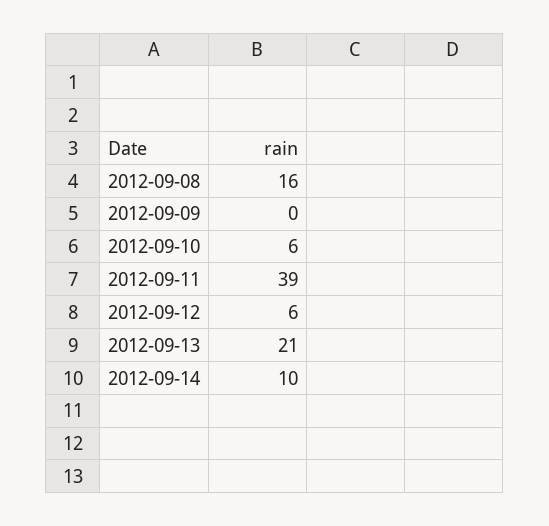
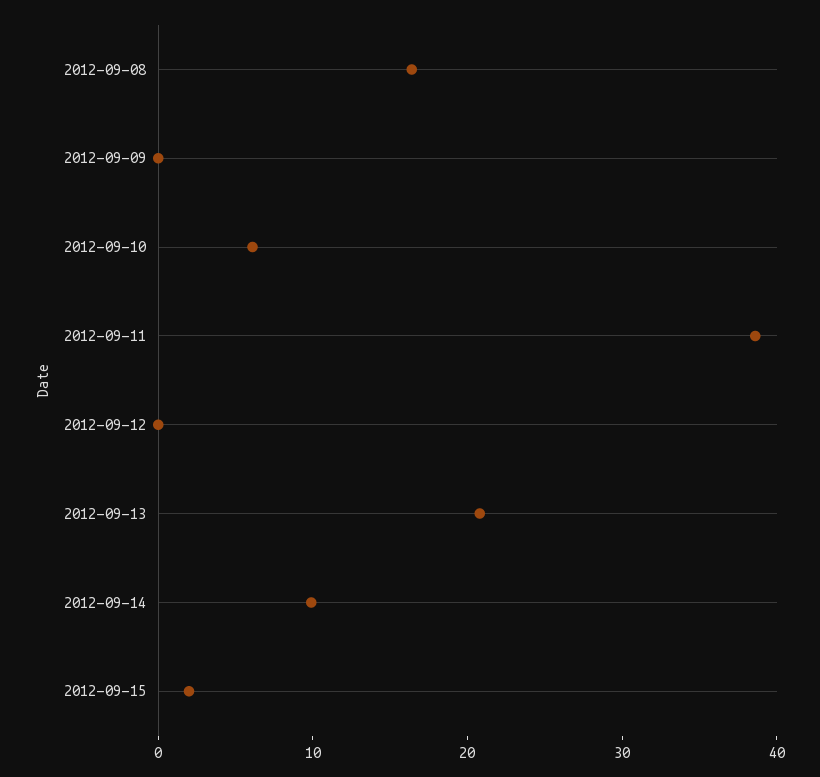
2012-09-12: 6 -> 0
2012-09-15: none -> 2

